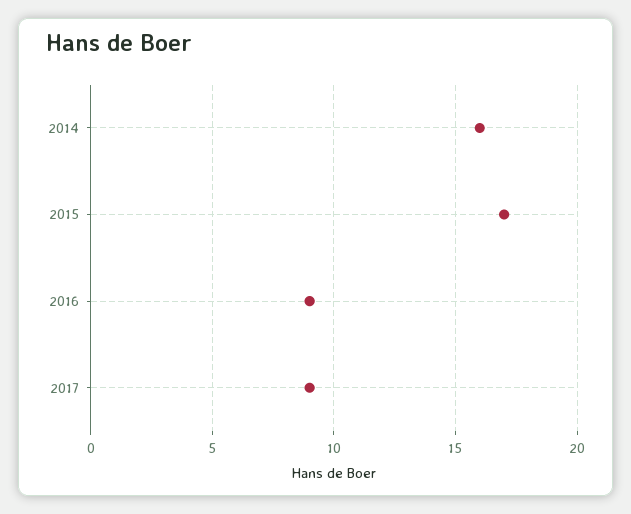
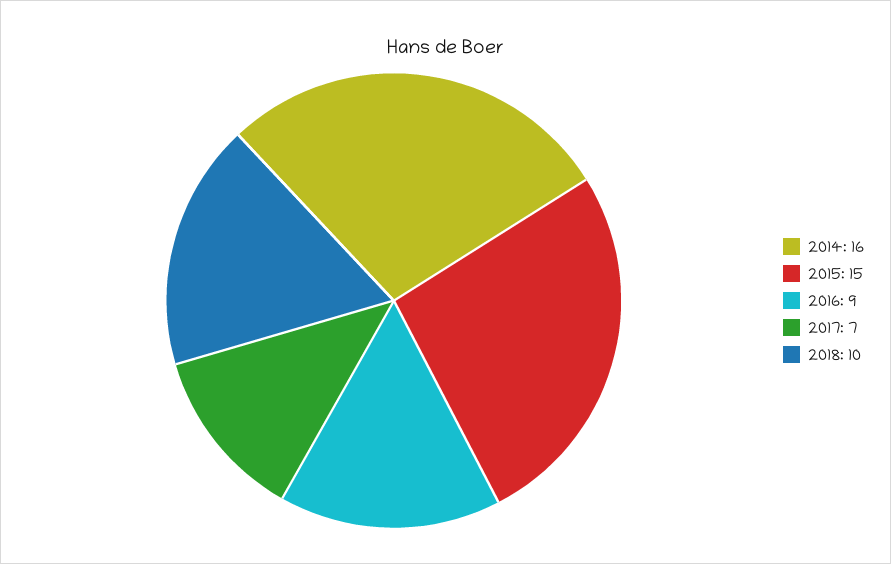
2015: 17 -> 15
2017: 9 -> 7
2018: none -> 10

